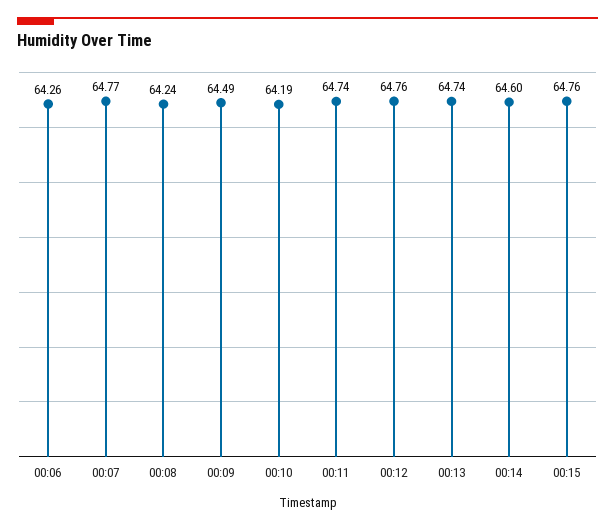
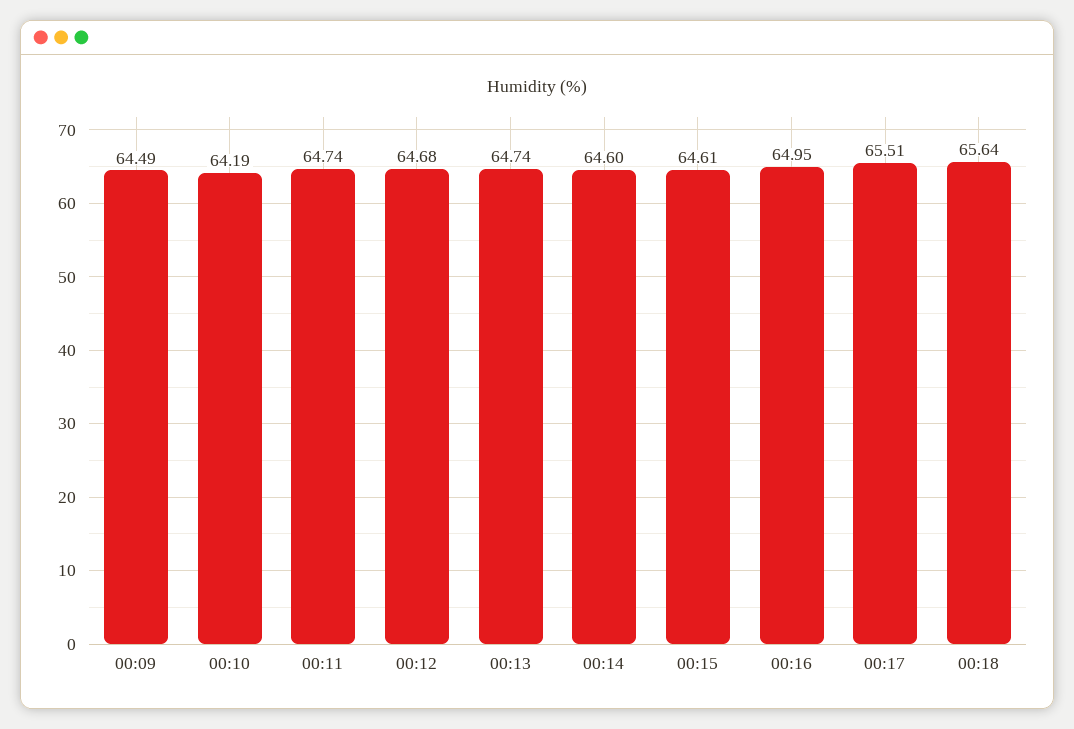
00:06: 64.26 -> none
00:07: 64.77 -> none
00:08: 64.24 -> none
00:12: 64.76 -> 64.68
00:15: 64.76 -> 64.61
00:16: none -> 64.95
00:17: none -> 65.51
00:18: none -> 65.64

